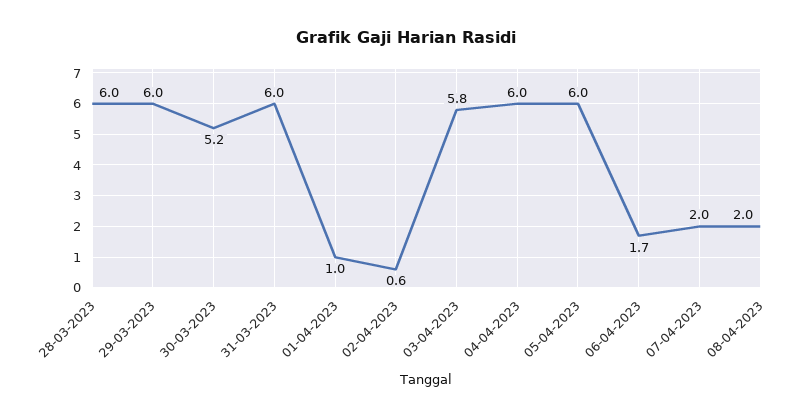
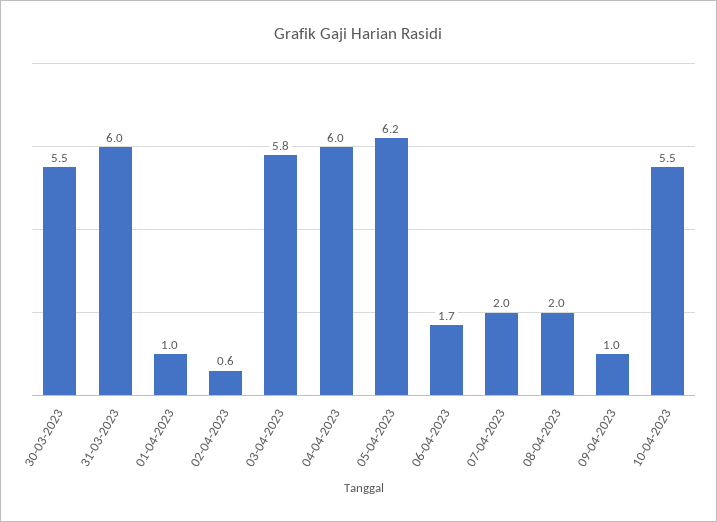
28-03-2023: 6 -> none
29-03-2023: 6 -> none
30-03-2023: 5.2 -> 5.5
05-04-2023: 6 -> 6.2
09-04-2023: none -> 1
10-04-2023: none -> 5.5

